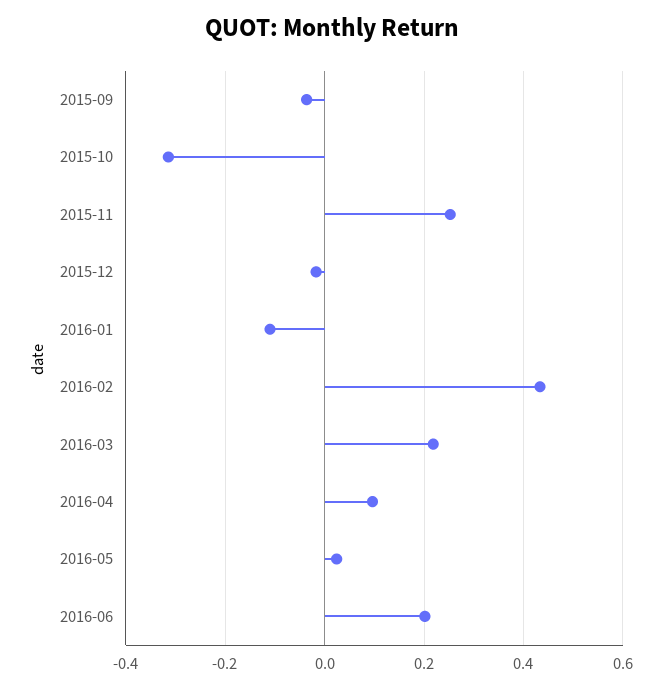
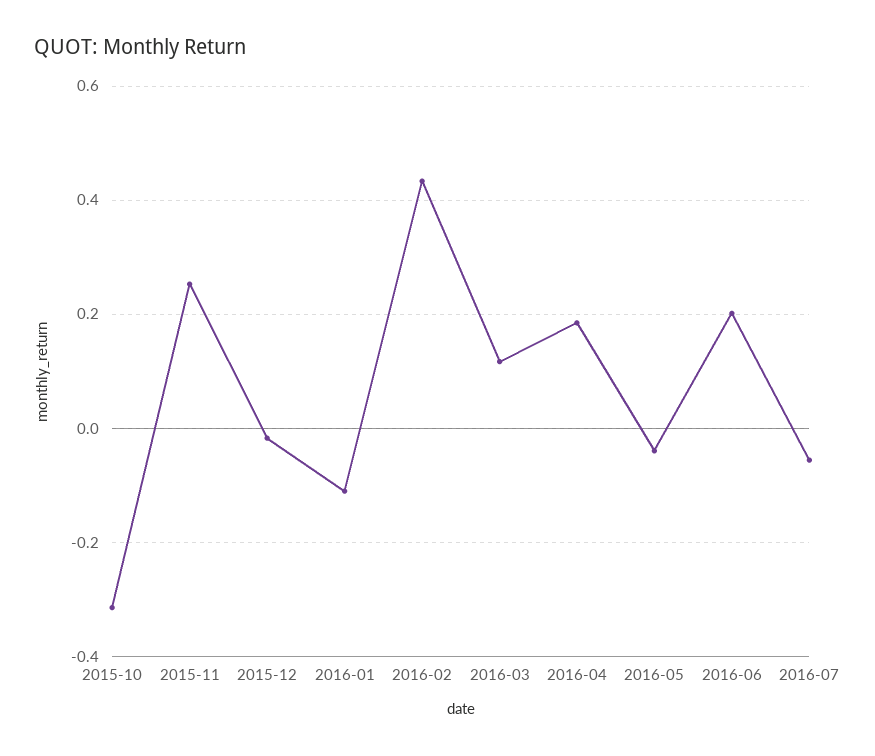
2015-09: -0.04 -> none
2016-03: 0.22 -> 0.12
2016-04: 0.1 -> 0.18
2016-05: 0.02 -> -0.04
2016-07: none -> -0.06

